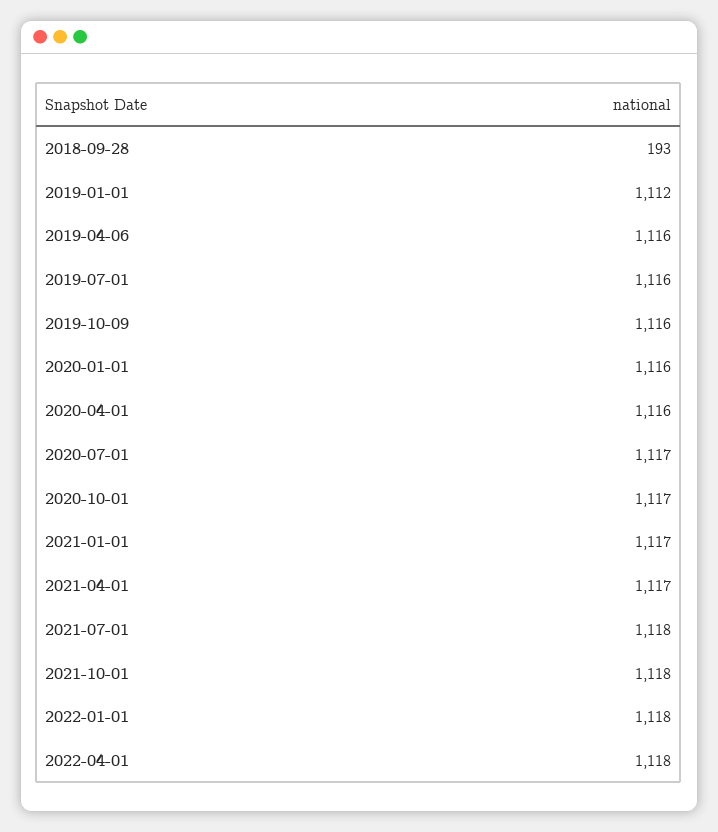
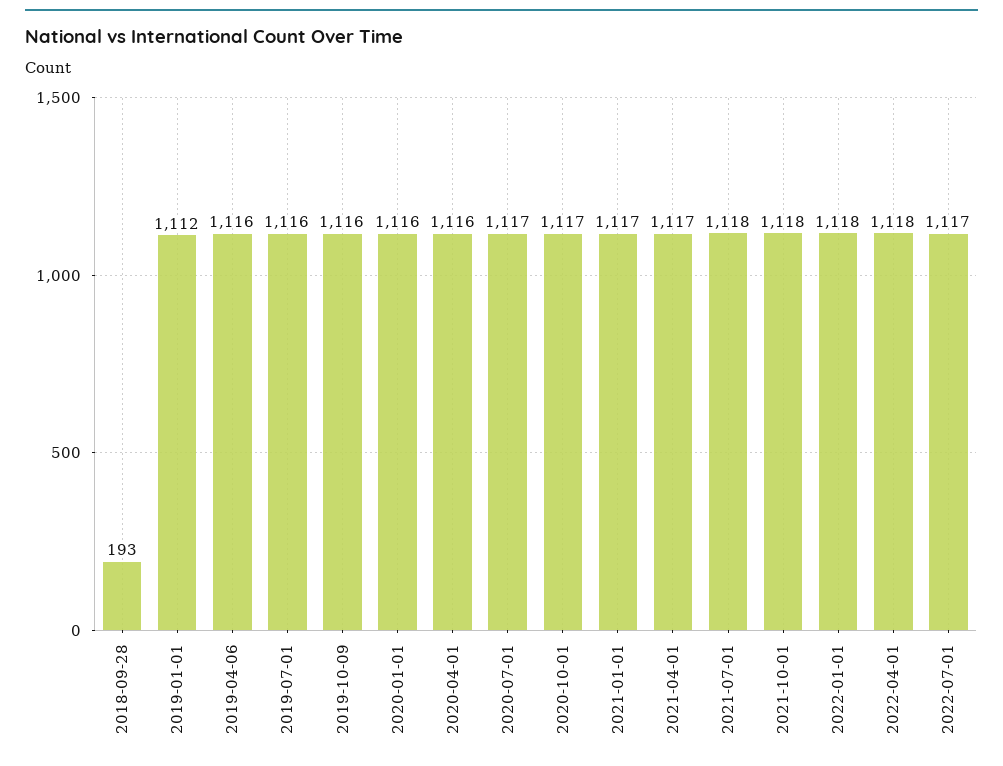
2022-07-01: none -> 1117

